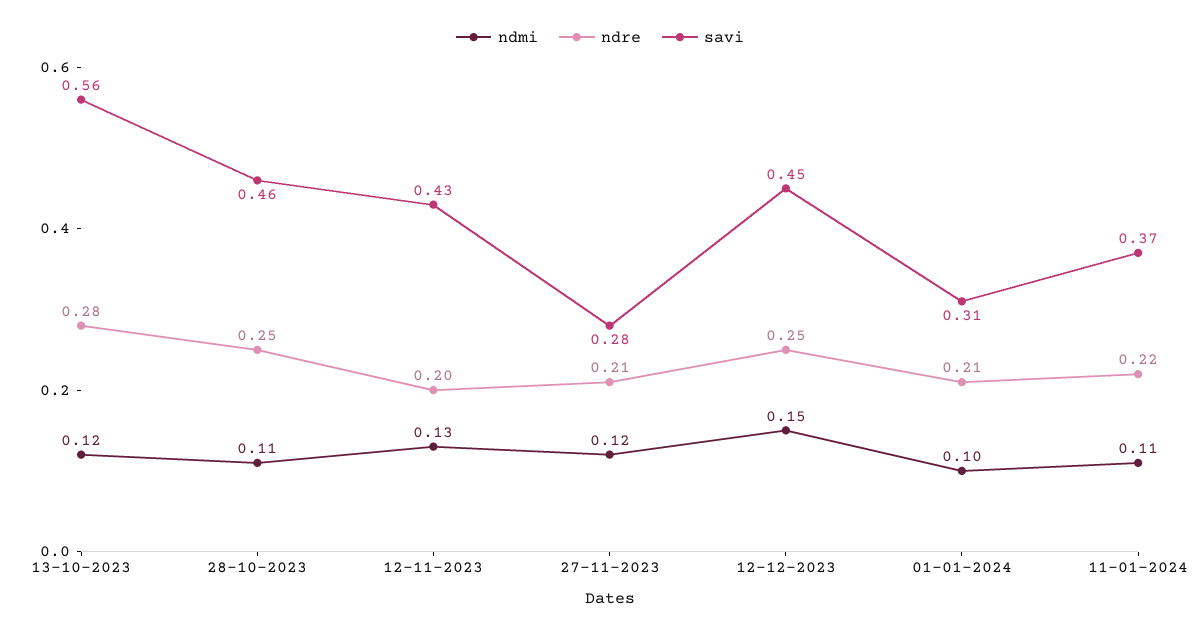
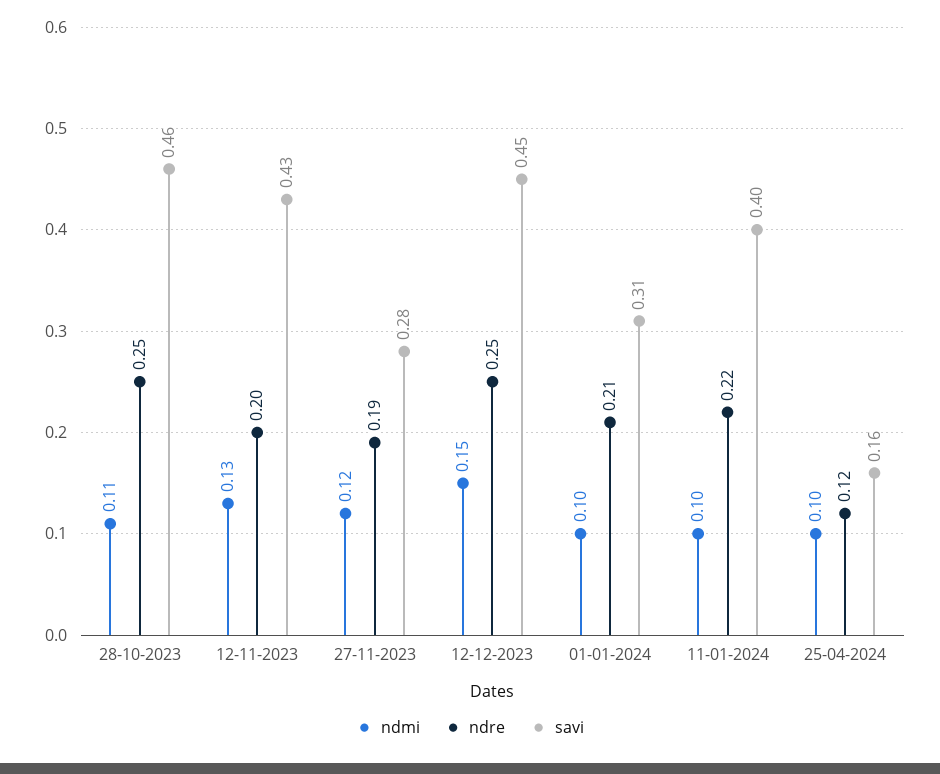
ndmi, 13-10-2023: 0.12 -> none
ndre, 13-10-2023: 0.28 -> none
savi, 13-10-2023: 0.56 -> none
ndre, 27-11-2023: 0.21 -> 0.19
ndmi, 11-01-2024: 0.11 -> 0.1
savi, 11-01-2024: 0.37 -> 0.4
ndmi, 25-04-2024: none -> 0.1
ndre, 25-04-2024: none -> 0.12
savi, 25-04-2024: none -> 0.16

